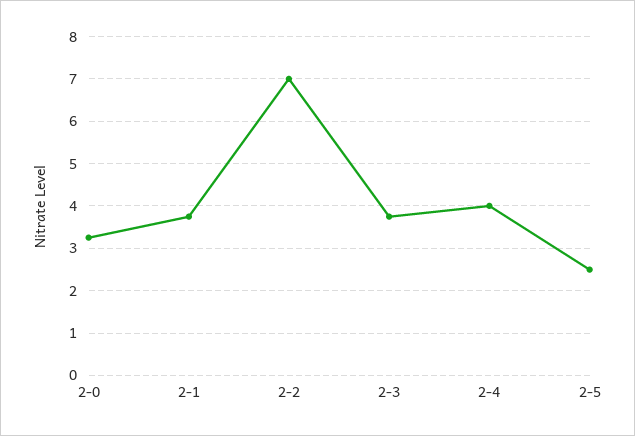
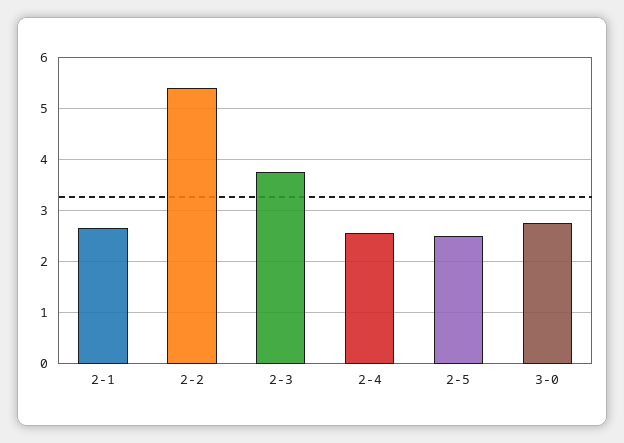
2-0: 3.2 -> none
2-1: 3.8 -> 2.6
2-2: 7 -> 5.4
2-4: 4 -> 2.6
3-0: none -> 2.8

